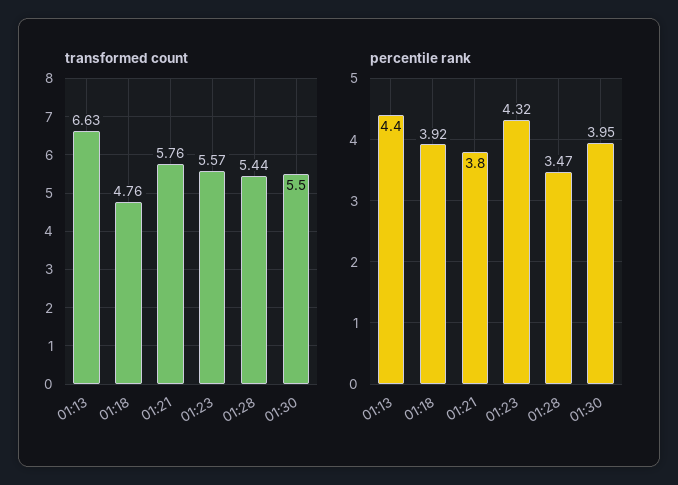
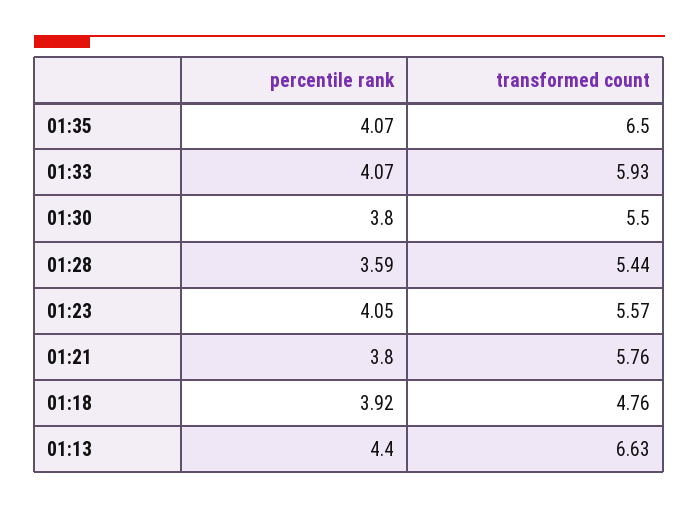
percentile rank, 01:23: 4.32 -> 4.05
percentile rank, 01:28: 3.47 -> 3.59
percentile rank, 01:30: 3.95 -> 3.8
percentile rank, 01:35: none -> 4.07
transformed count, 01:35: none -> 6.5
percentile rank, 01:33: none -> 4.07
transformed count, 01:33: none -> 5.93

